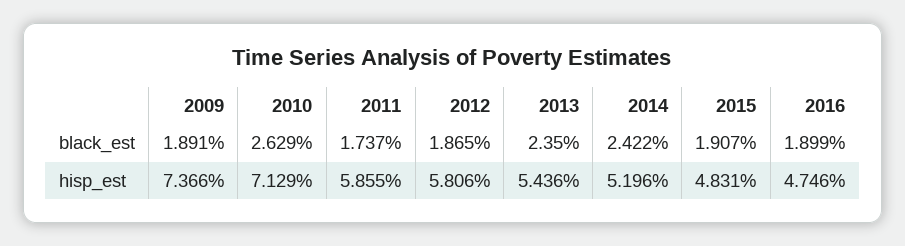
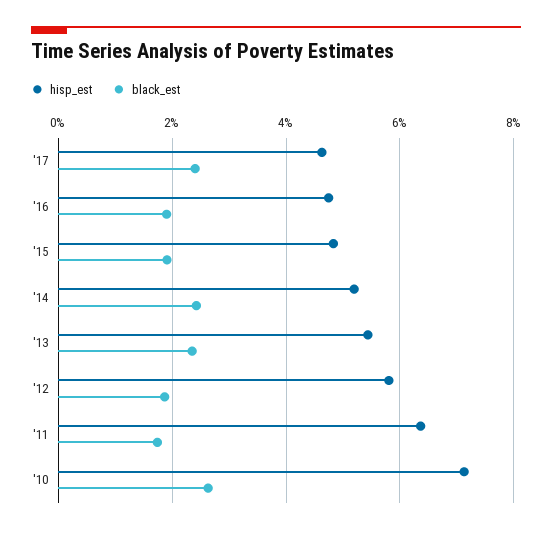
black_est, 2009: 1.891 -> none
hisp_est, 2009: 7.366 -> none
hisp_est, 2011: 5.855 -> 6.4
hisp_est, '17: none -> 4.6
black_est, '17: none -> 2.4

